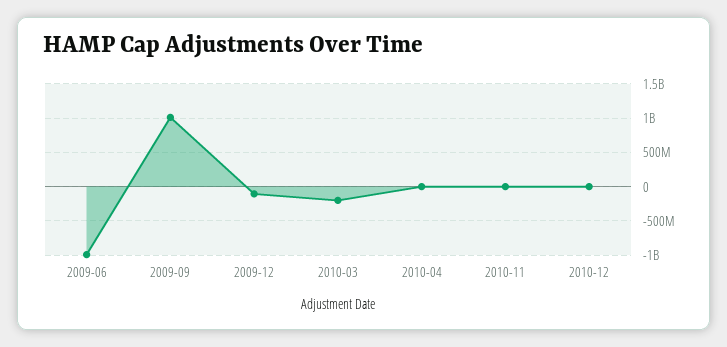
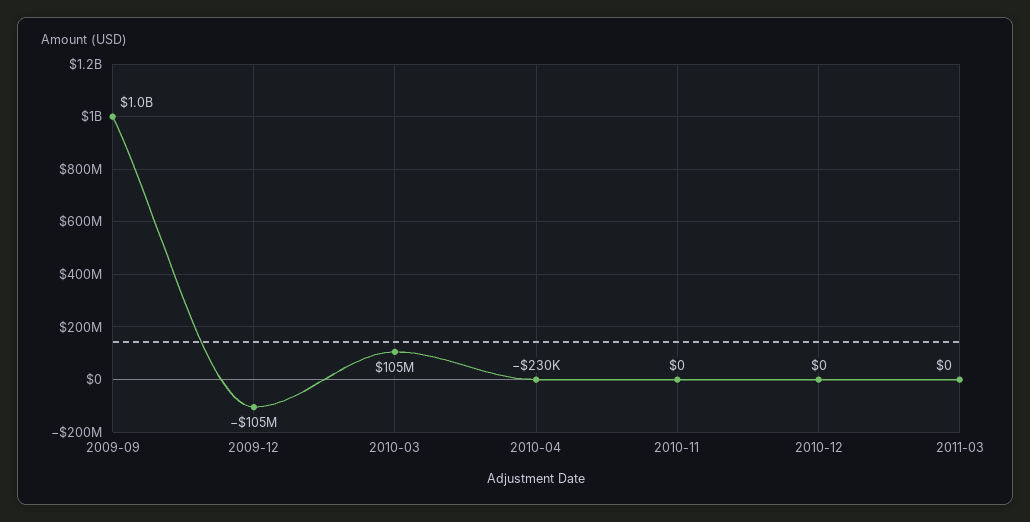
2009-06: -1000000000 -> none
2010-03: -200000000 -> 105000000
2011-03: none -> 0

